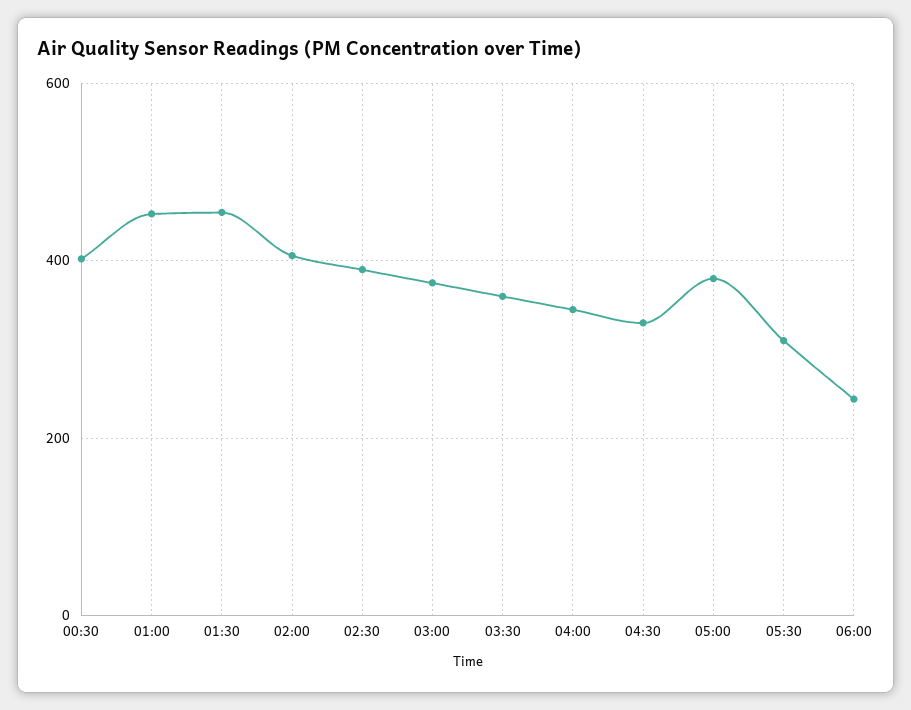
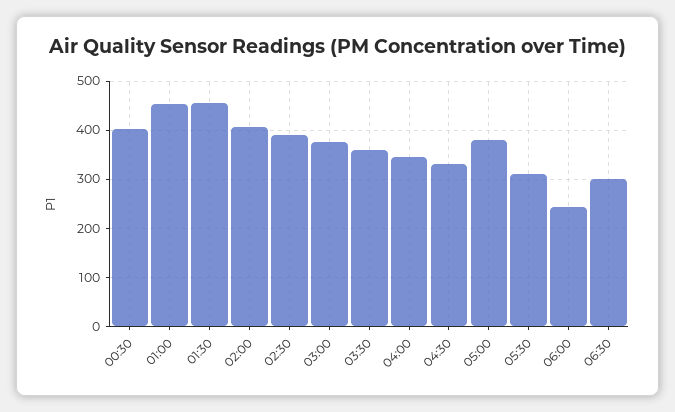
06:30: none -> 300

